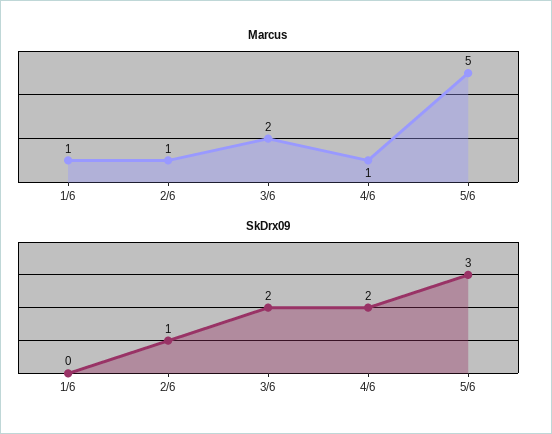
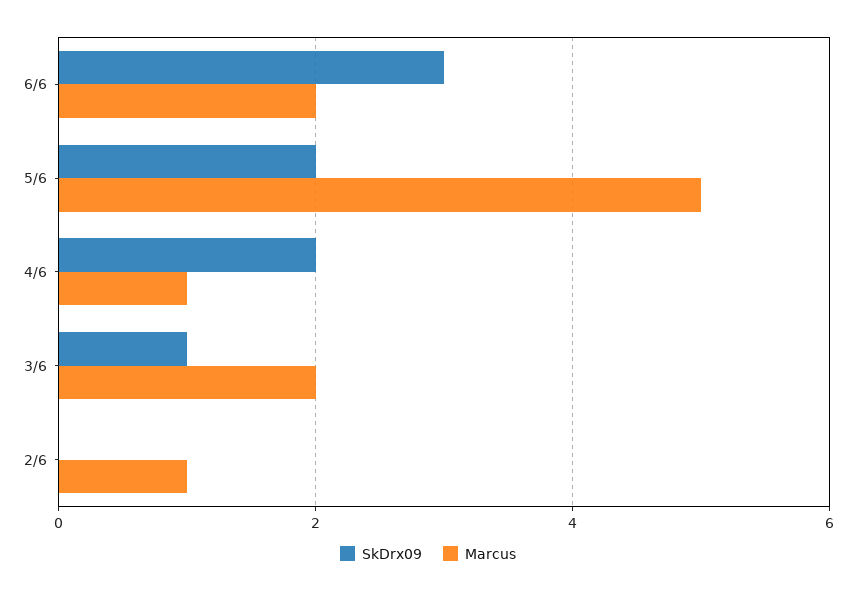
Marcus, 1/6: 1 -> none
SkDrx09, 1/6: 0 -> none
SkDrx09, 2/6: 1 -> 0
SkDrx09, 3/6: 2 -> 1
SkDrx09, 5/6: 3 -> 2
SkDrx09, 6/6: none -> 3
Marcus, 6/6: none -> 2

